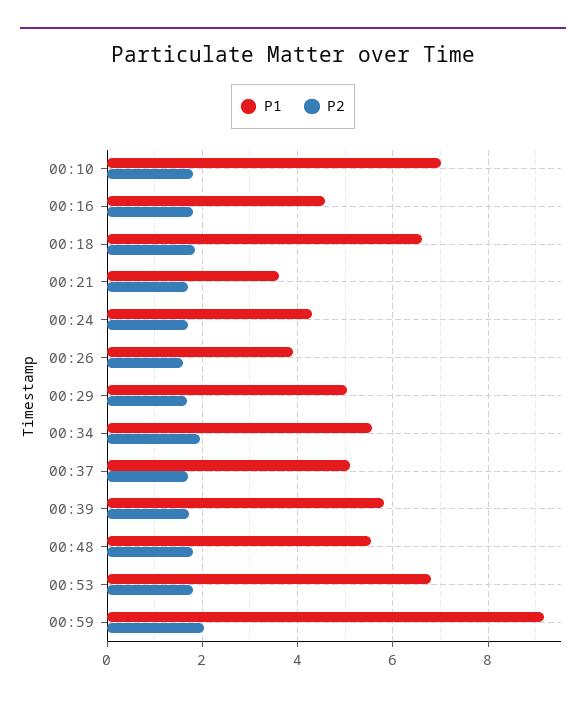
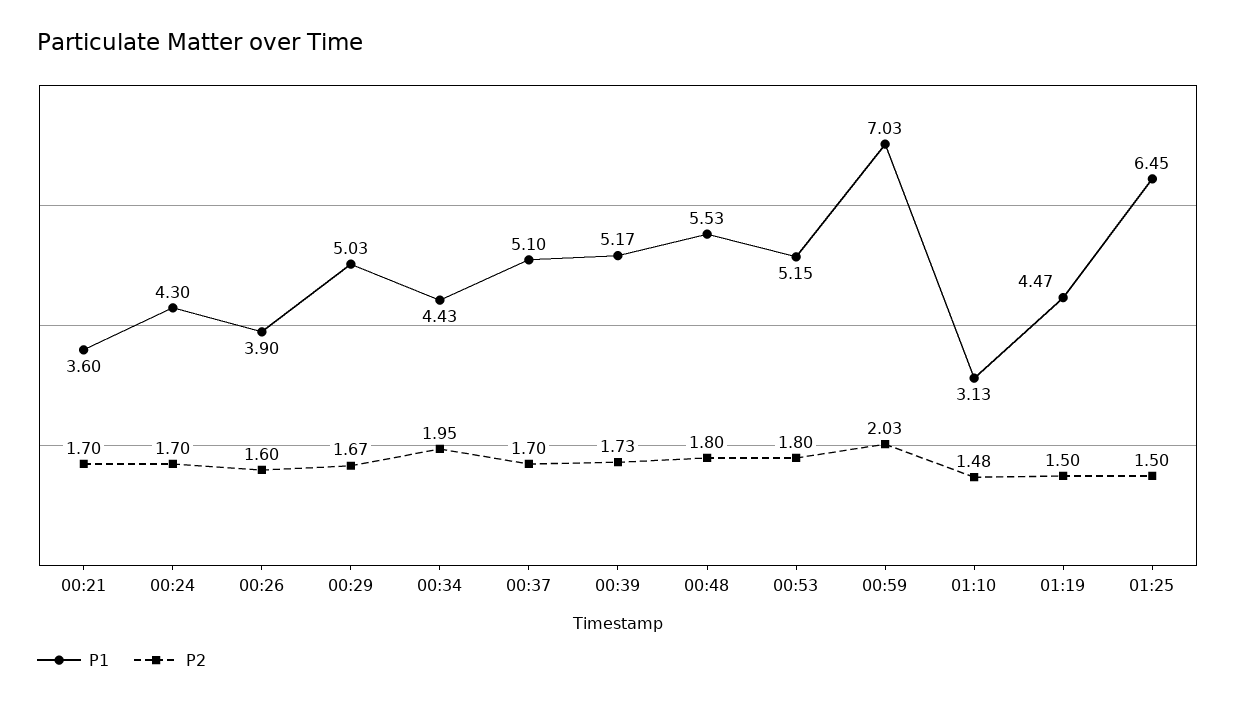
P1, 00:10: 7 -> none
P2, 00:10: 1.8 -> none
P1, 00:16: 4.6 -> none
P2, 00:16: 1.8 -> none
P1, 00:18: 6.6 -> none
P2, 00:18: 1.8 -> none
P1, 00:34: 5.6 -> 4.43
P1, 00:39: 5.8 -> 5.17
P1, 00:53: 6.8 -> 5.15
P1, 00:59: 9.2 -> 7.03
P1, 01:10: none -> 3.13
P2, 01:10: none -> 1.48
P1, 01:19: none -> 4.47
P2, 01:19: none -> 1.5
P1, 01:25: none -> 6.45
P2, 01:25: none -> 1.5

